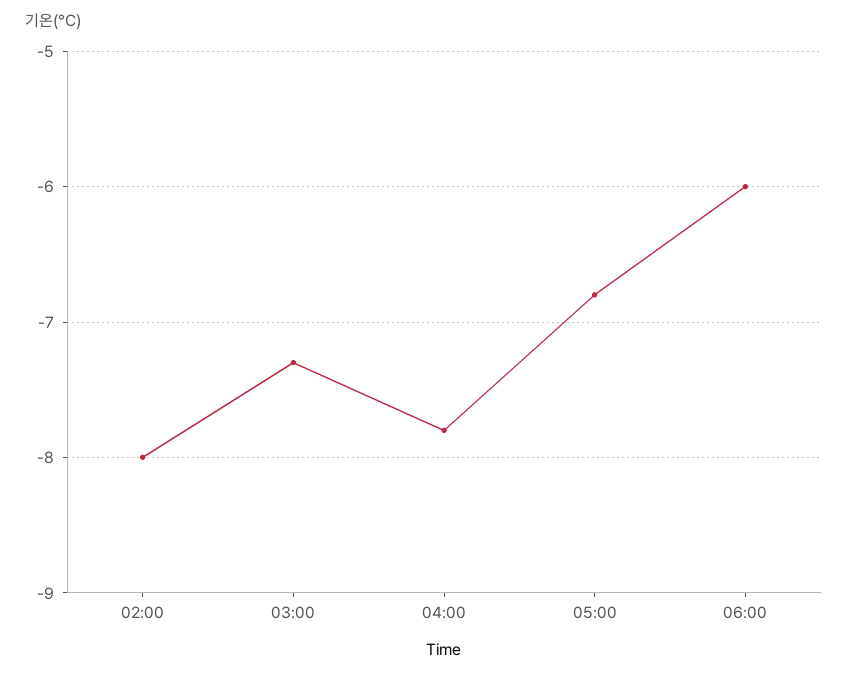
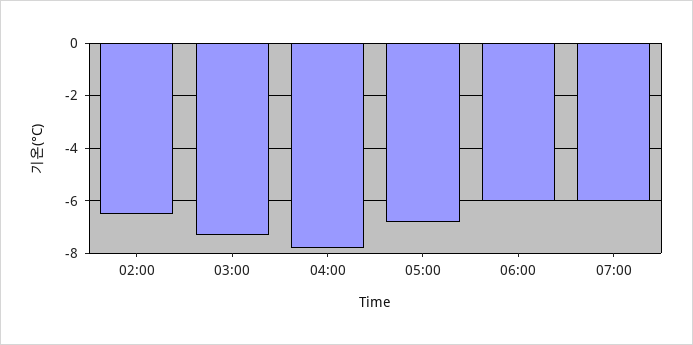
02:00: -8 -> -6.5
07:00: none -> -6

